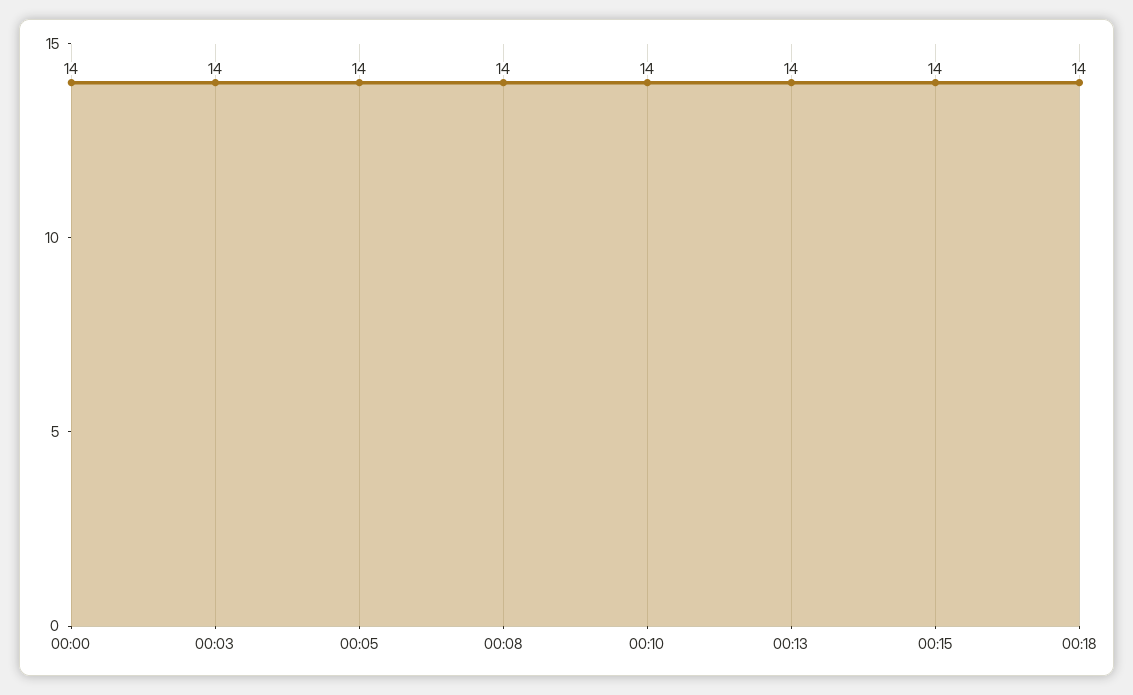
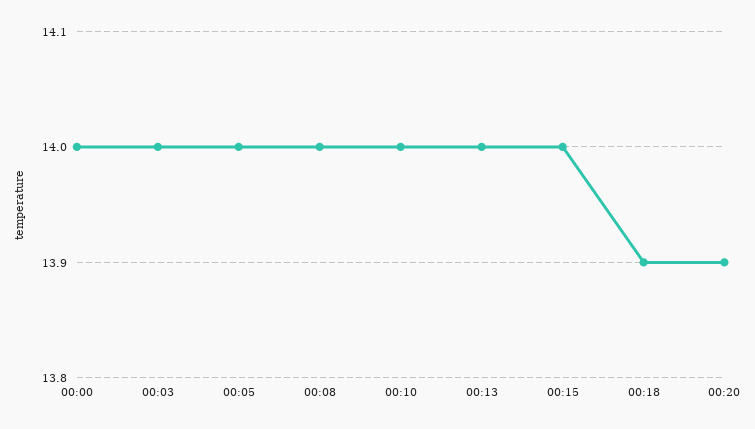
00:18: 14 -> 13.9
00:20: none -> 13.9

